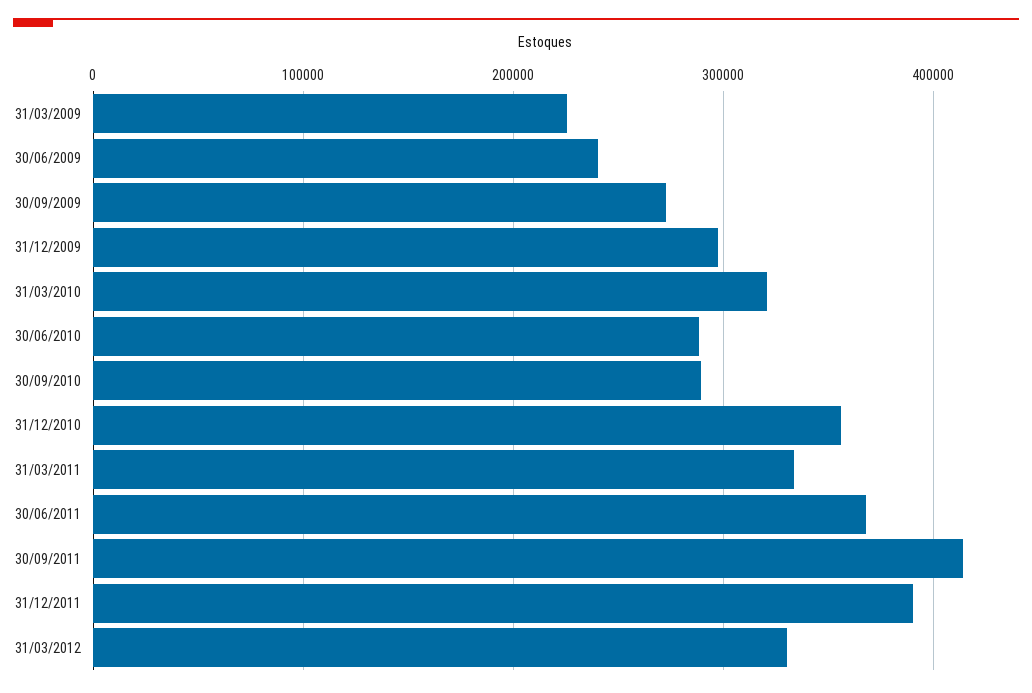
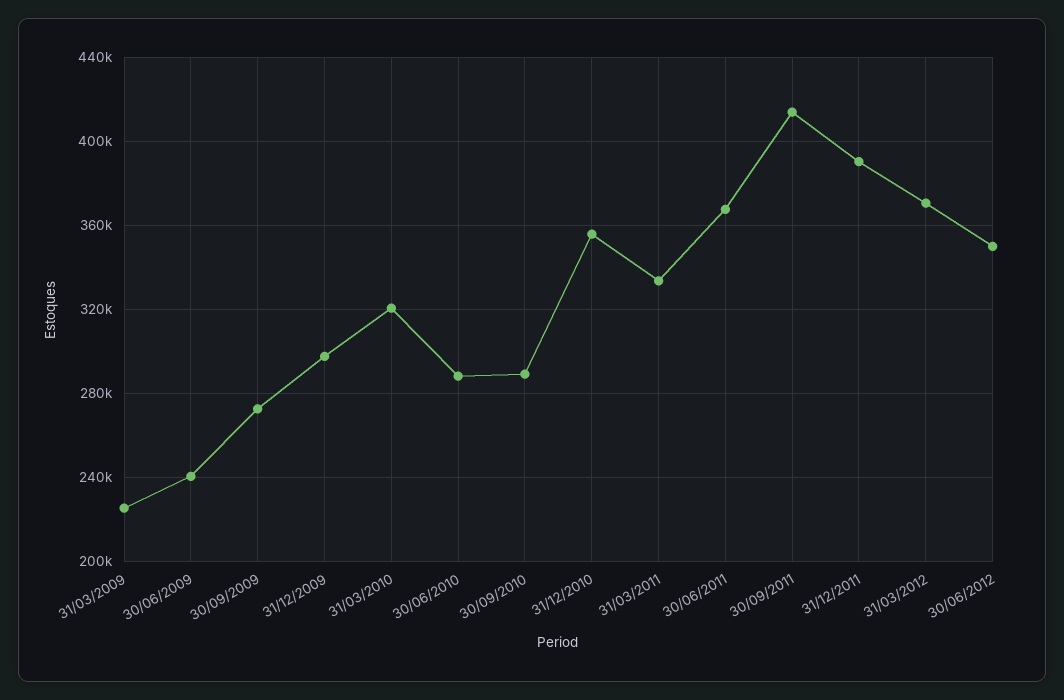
31/03/2012: 330000 -> 370000
30/06/2012: none -> 350000

